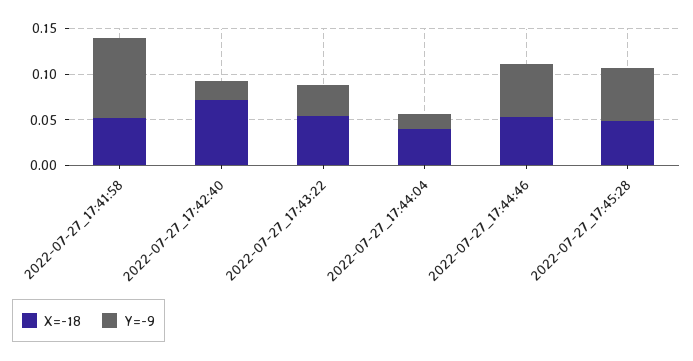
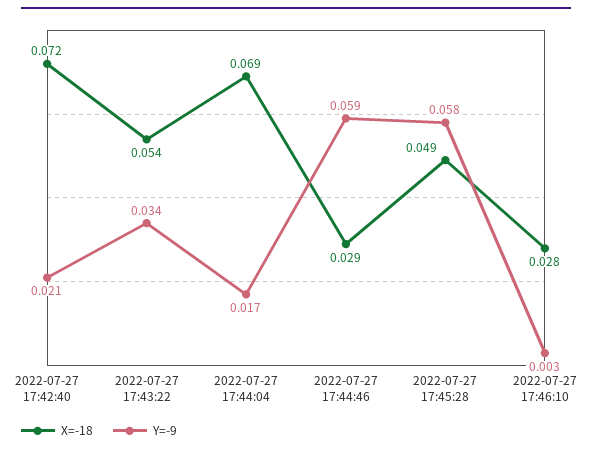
X=-18, 2022-07-27_17:41:58: 0.05 -> none
Y=-9, 2022-07-27_17:41:58: 0.09 -> none
X=-18, 2022-07-27_17:44:04: 0.04 -> 0.069
X=-18, 2022-07-27_17:44:46: 0.05 -> 0.029
X=-18, 2022-07-27 17:46:10: none -> 0.028
Y=-9, 2022-07-27 17:46:10: none -> 0.003

